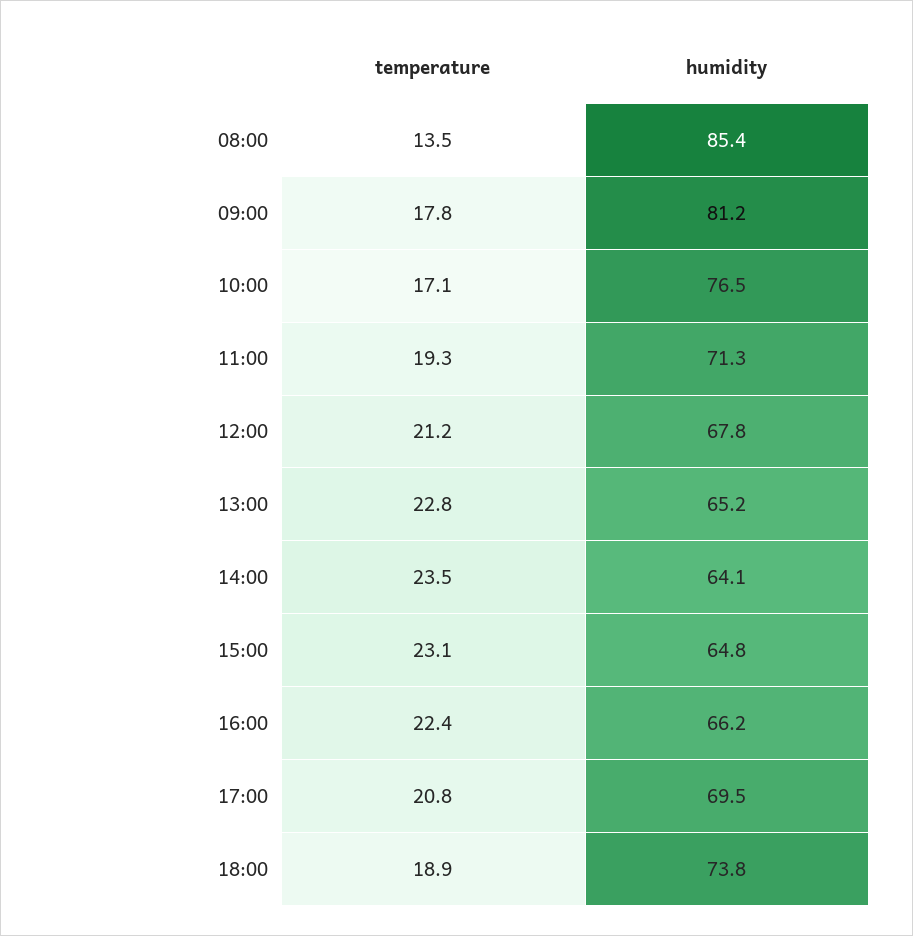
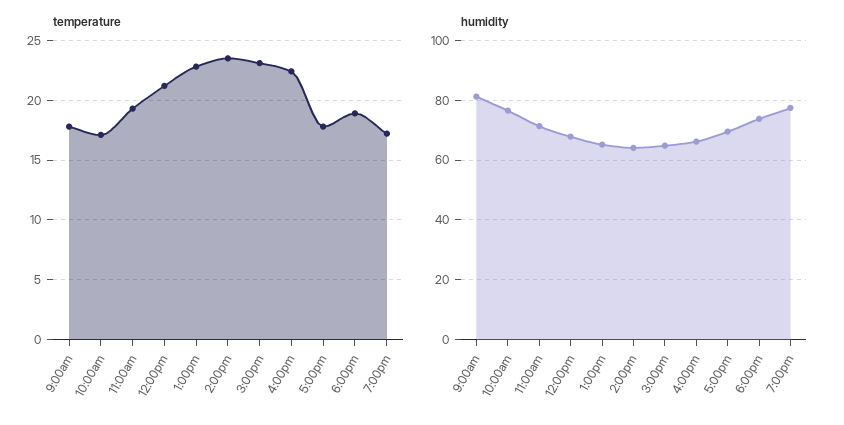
temperature, 08:00: 13.5 -> none
humidity, 08:00: 85.4 -> none
temperature, 17:00: 20.8 -> 18
temperature, 7:00pm: none -> 17
humidity, 7:00pm: none -> 77.5

